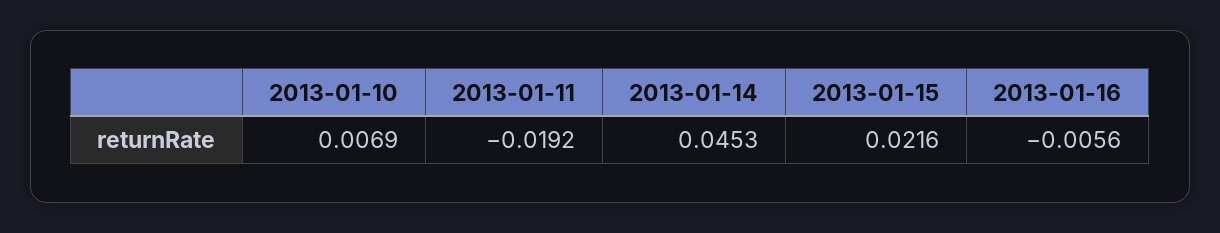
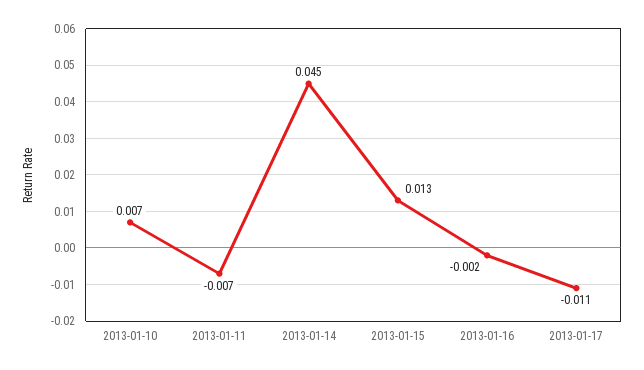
2013-01-11: -0.0192 -> -0.007
2013-01-15: 0.0216 -> 0.013
2013-01-16: -0.0056 -> -0.002
2013-01-17: none -> -0.011

